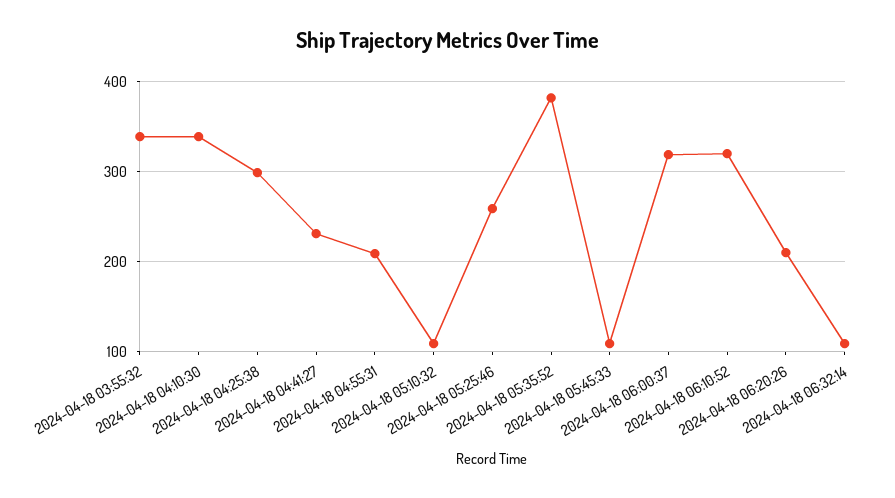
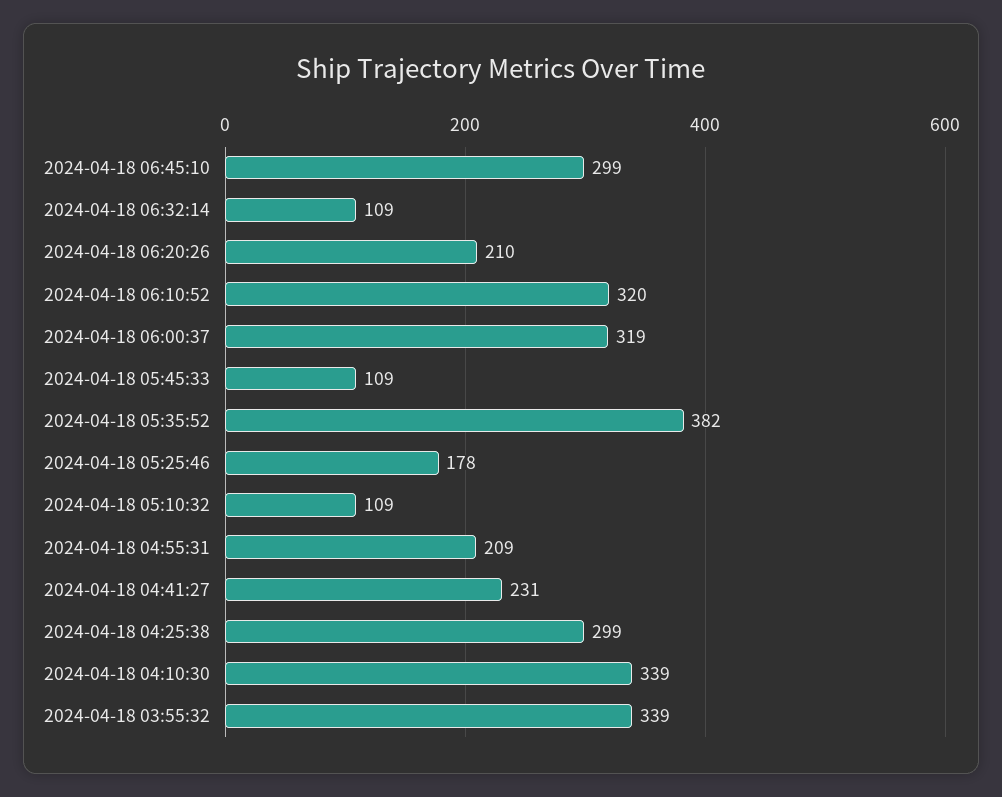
2024-04-18 05:25:46: 260 -> 178
2024-04-18 06:45:10: none -> 299

